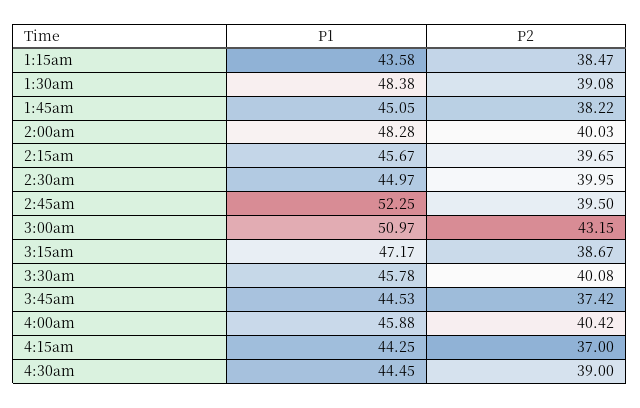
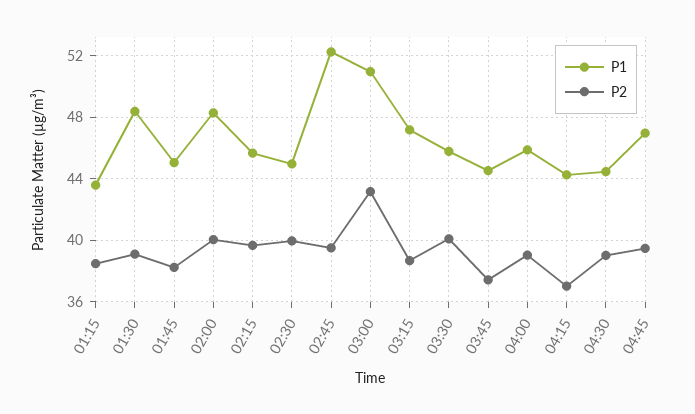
P2, 4:00am: 40.42 -> 39
P1, 04:45: none -> 47
P2, 04:45: none -> 39.5

